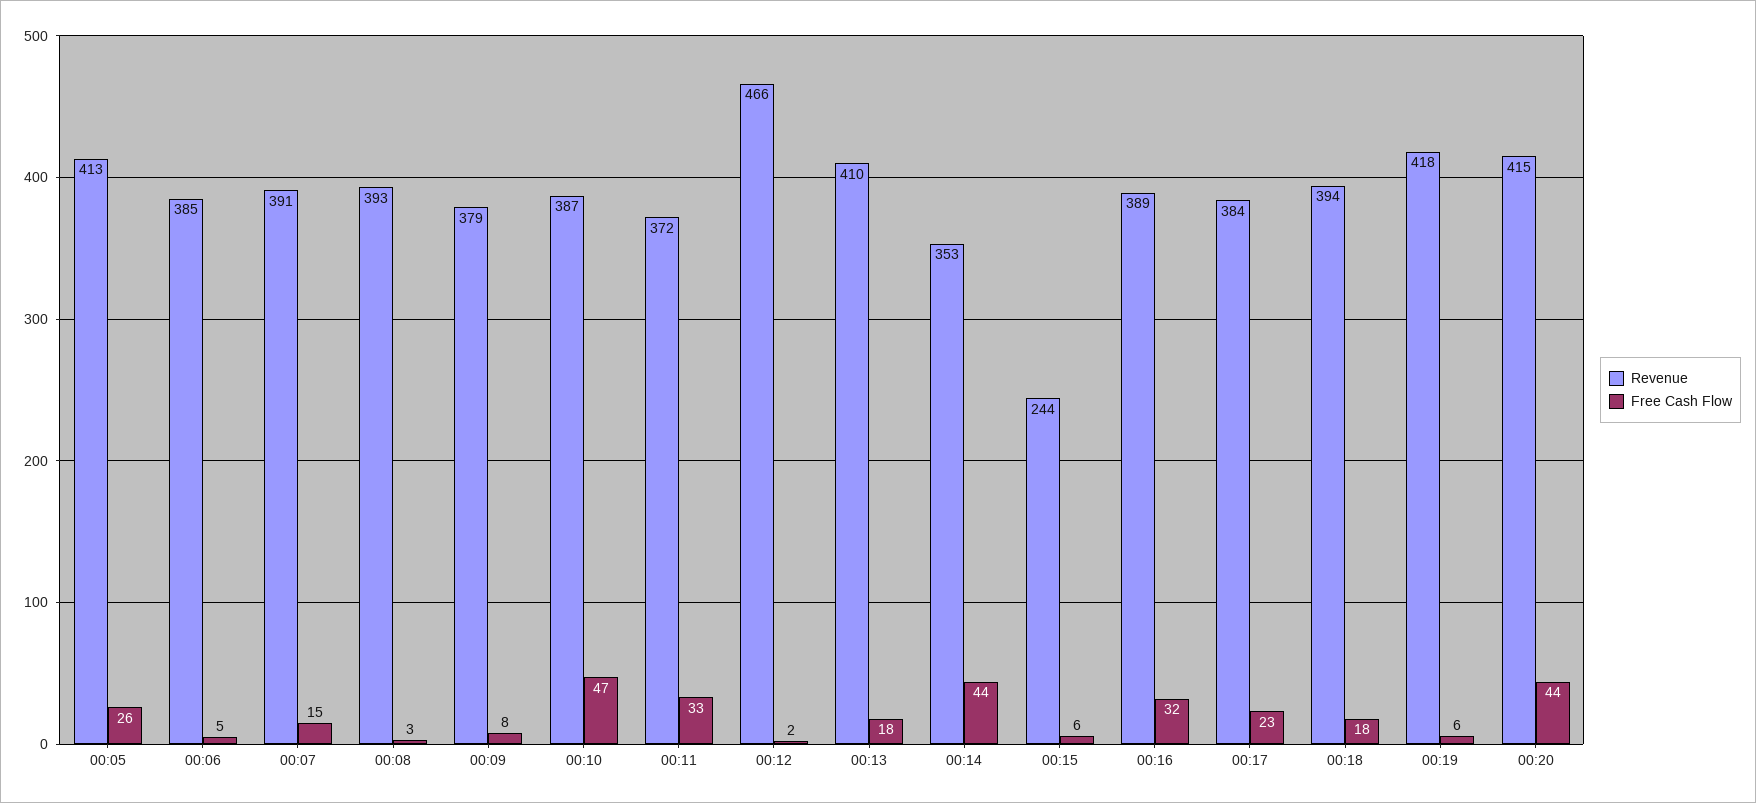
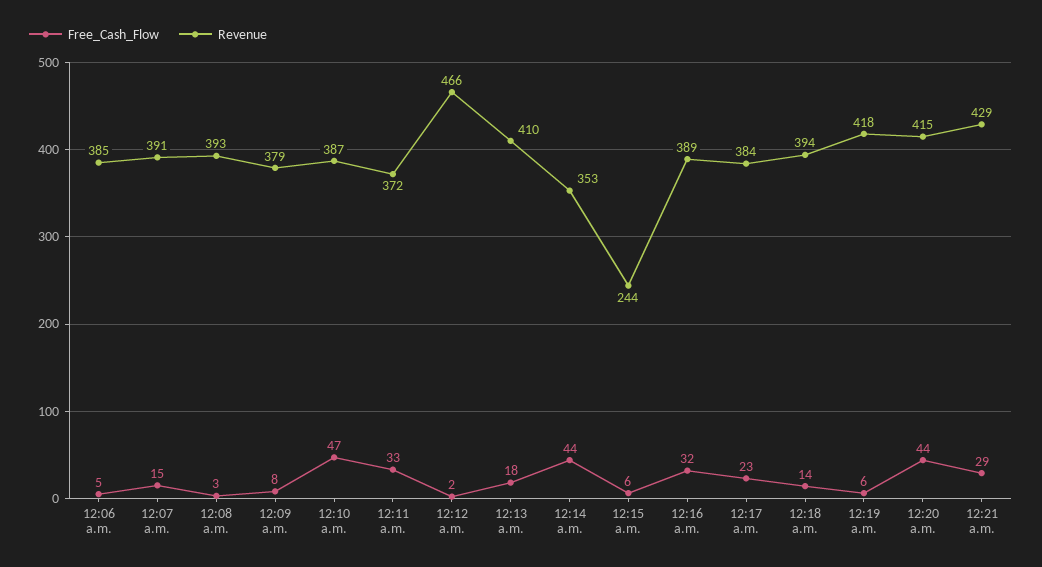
Revenue, 00:05: 413 -> none
Free Cash Flow, 00:05: 26 -> none
Free Cash Flow, 00:18: 18 -> 14
Free Cash Flow, 12:21 a.m.: none -> 29
Revenue, 12:21 a.m.: none -> 429

